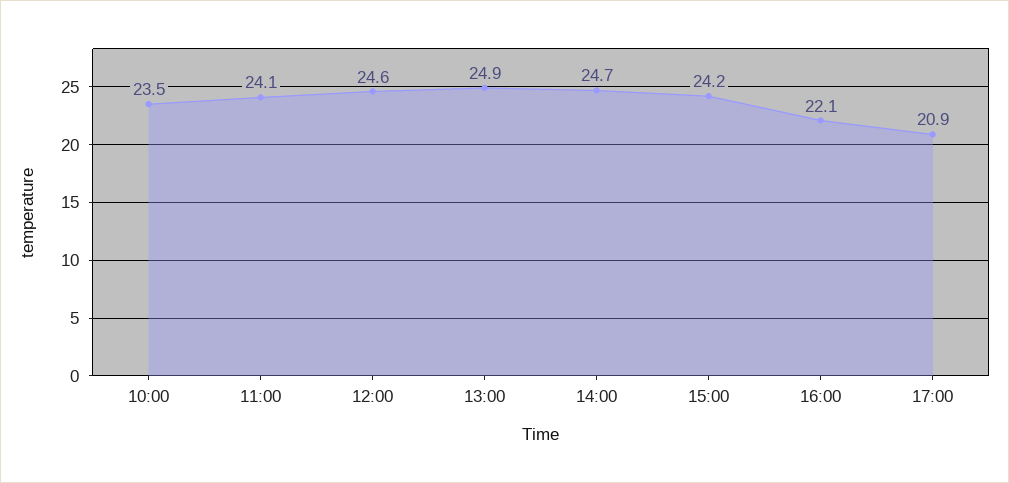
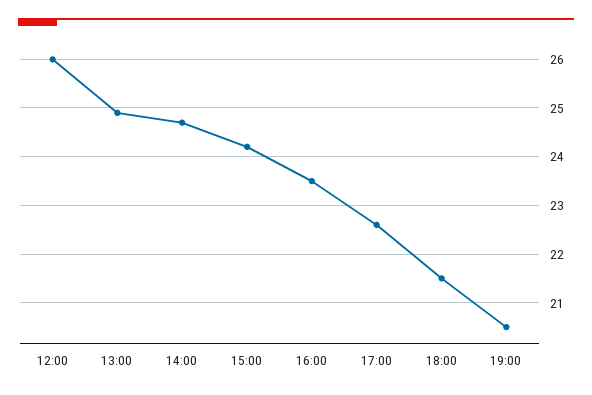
10:00: 23.5 -> none
11:00: 24.1 -> none
12:00: 24.6 -> 26
16:00: 22.1 -> 23.5
17:00: 20.9 -> 22.5
18:00: none -> 21.5
19:00: none -> 20.5

